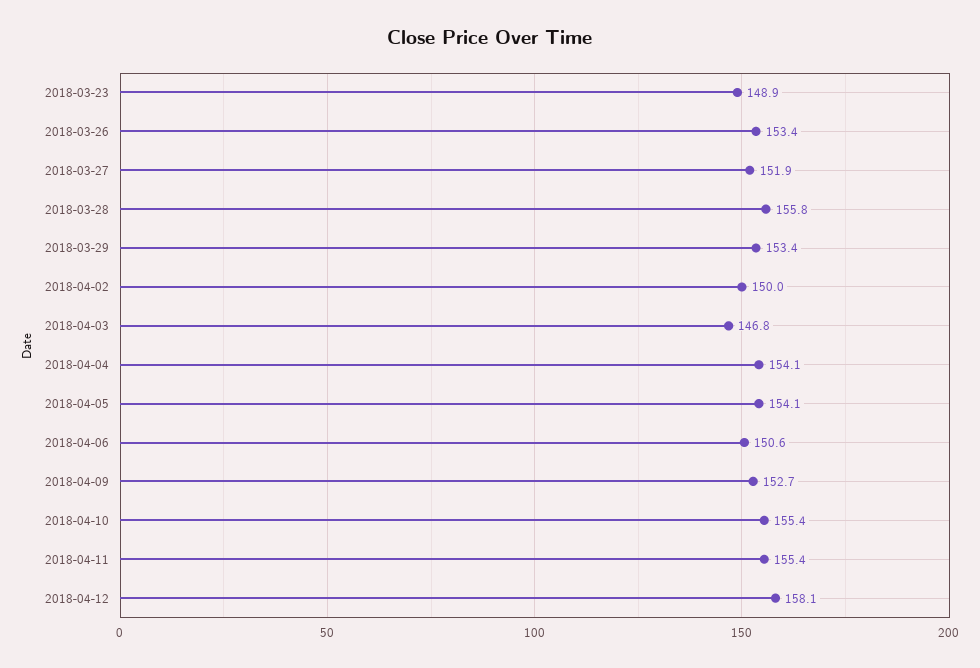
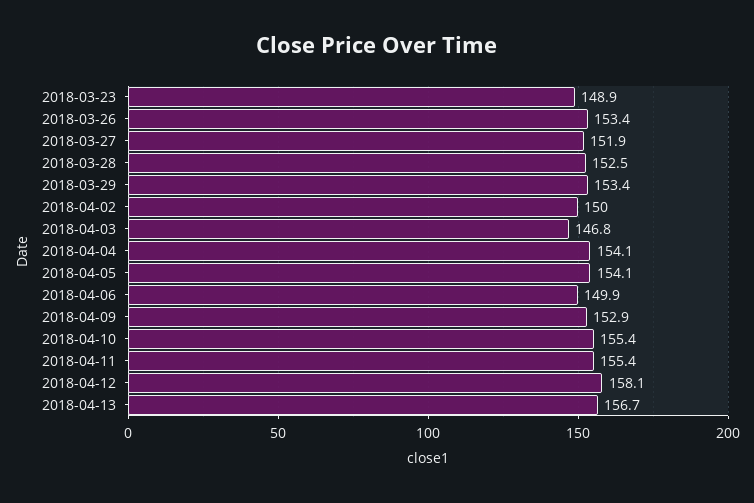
2018-03-28: 155.8 -> 152.5
2018-04-06: 150.6 -> 149.9
2018-04-09: 152.7 -> 152.9
2018-04-13: none -> 156.7

